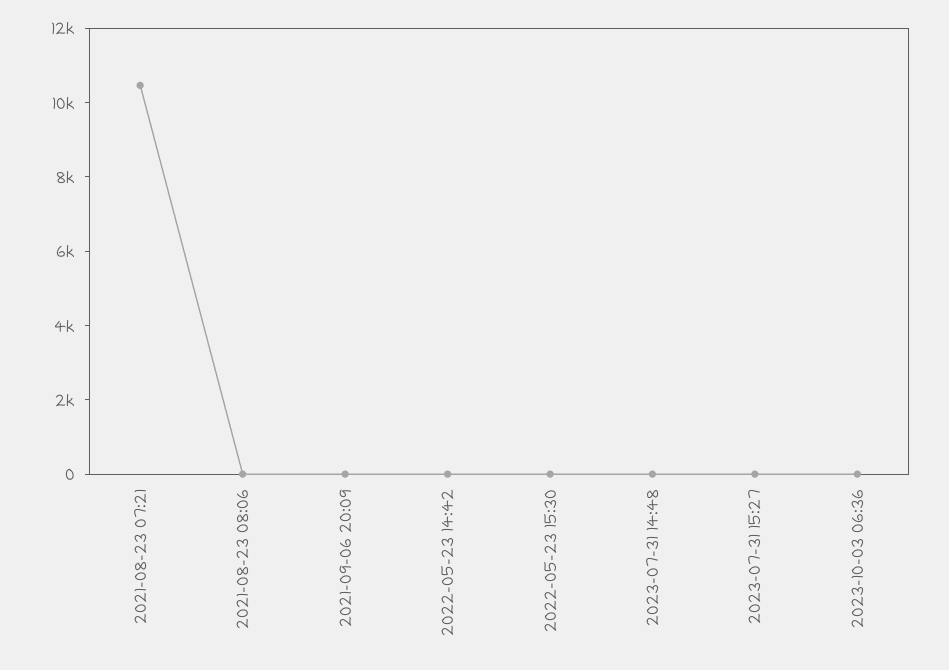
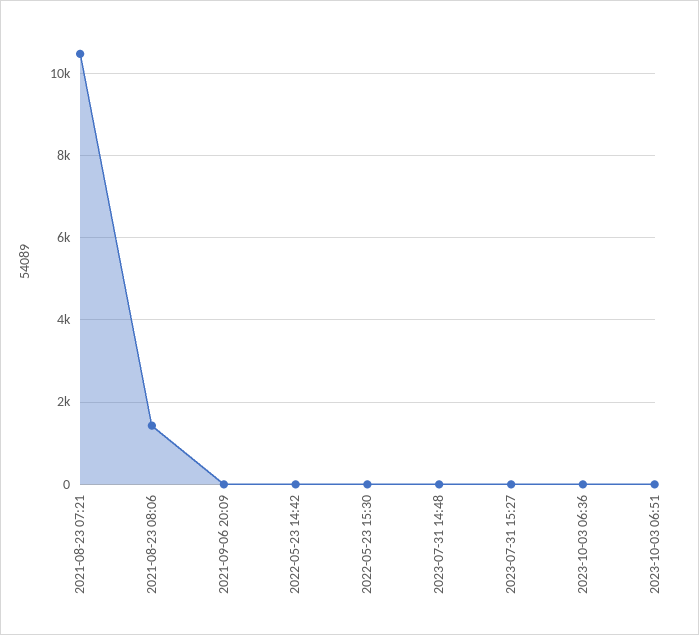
2021-08-23 08:06: 0 -> 1400
2023-10-03 06:51: none -> 0

